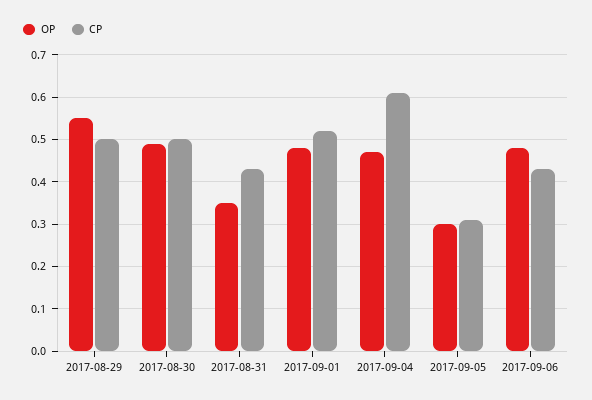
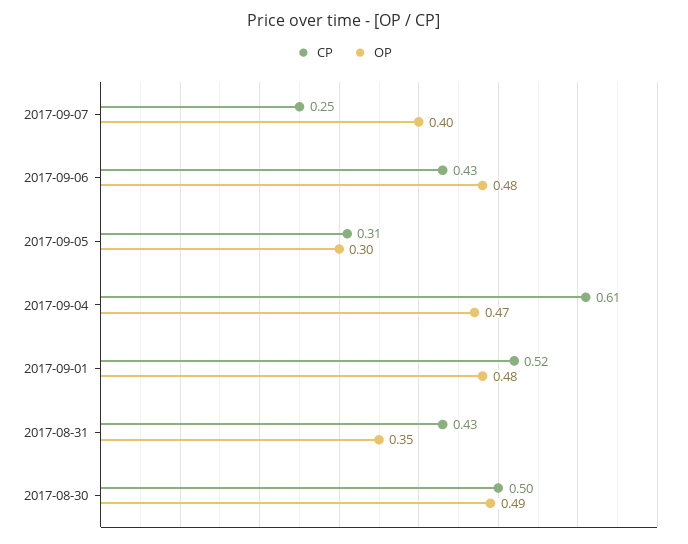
OP, 2017-08-29: 0.55 -> none
CP, 2017-08-29: 0.5 -> none
CP, 2017-09-07: none -> 0.25
OP, 2017-09-07: none -> 0.4

